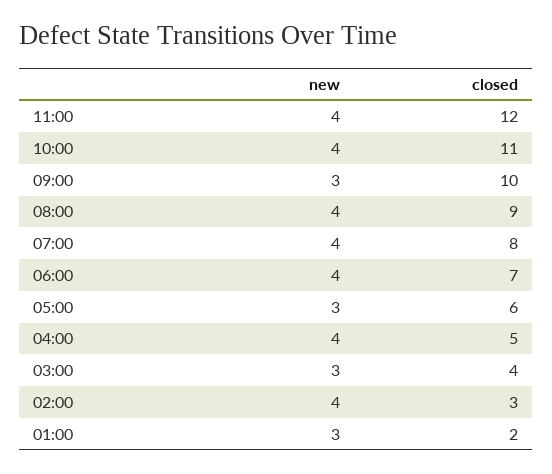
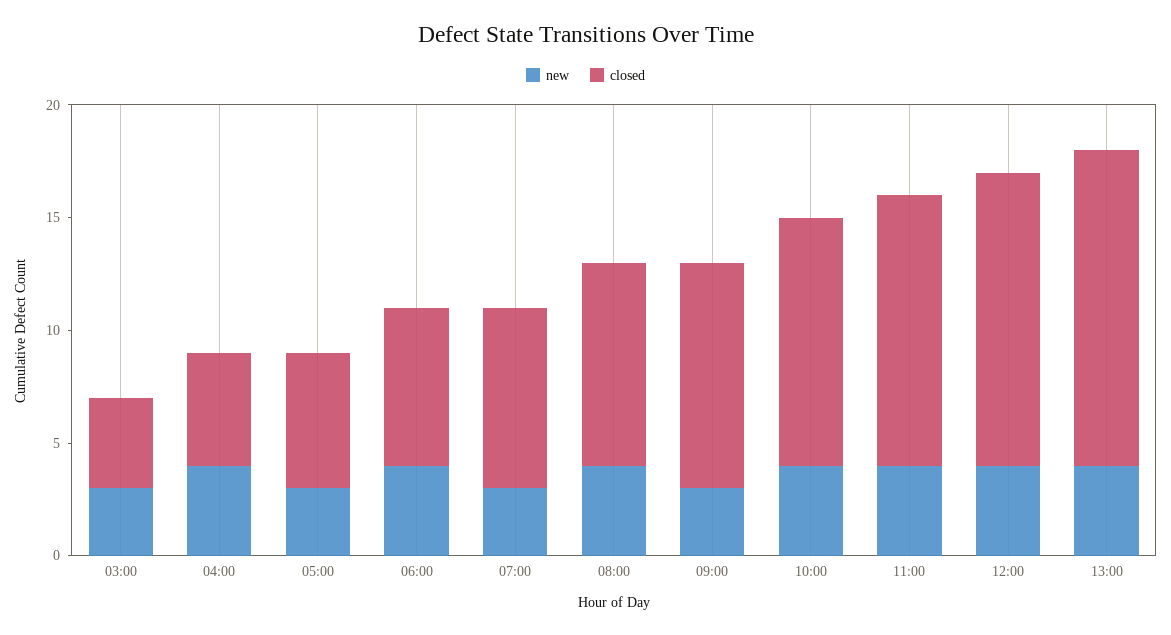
new, 07:00: 4 -> 3
new, 02:00: 4 -> none
closed, 02:00: 3 -> none
new, 01:00: 3 -> none
closed, 01:00: 2 -> none
new, 12:00: none -> 4
closed, 12:00: none -> 13
new, 13:00: none -> 4
closed, 13:00: none -> 14

